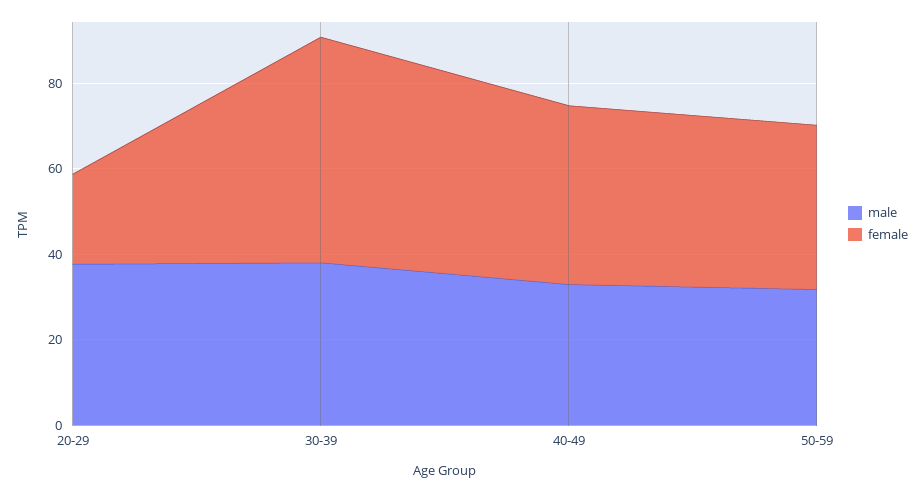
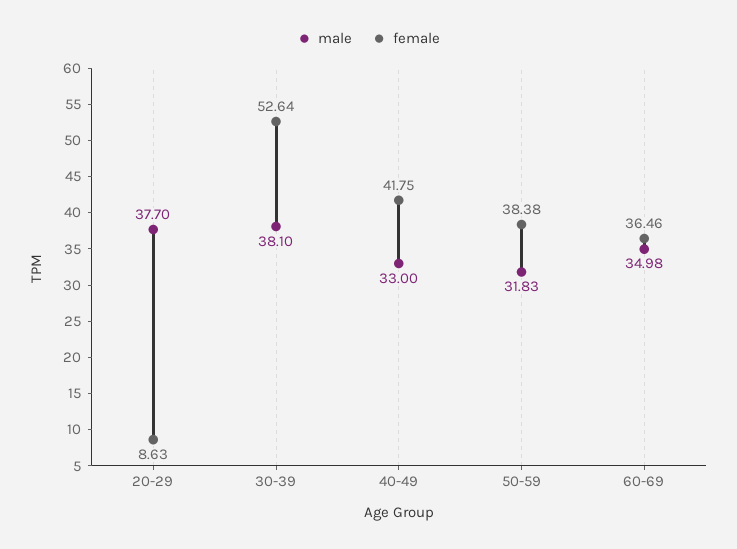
female, 20-29: 20 -> 8.63
male, 60-69: none -> 34.98
female, 60-69: none -> 36.46

